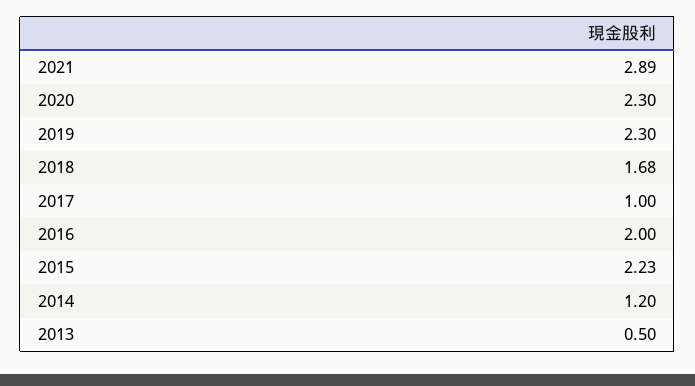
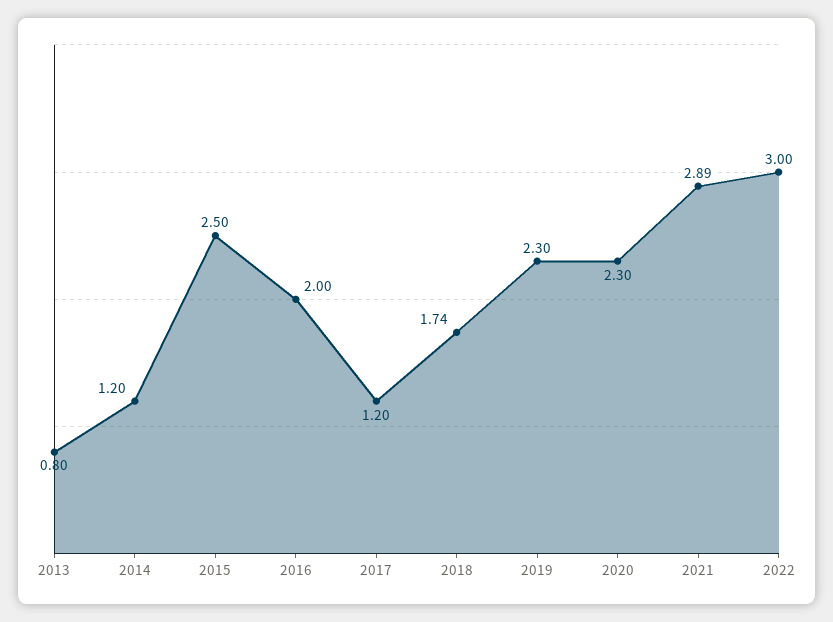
2018: 1.68 -> 1.74
2017: 1 -> 1.2
2015: 2.23 -> 2.5
2013: 0.5 -> 0.8
2022: none -> 3

